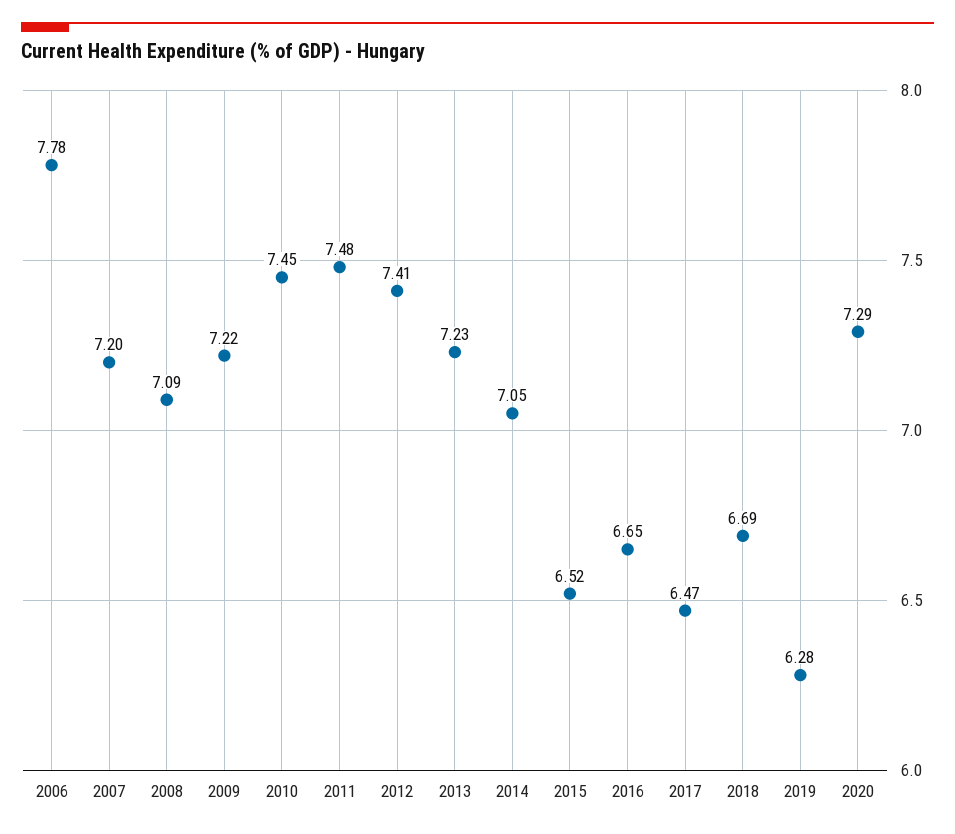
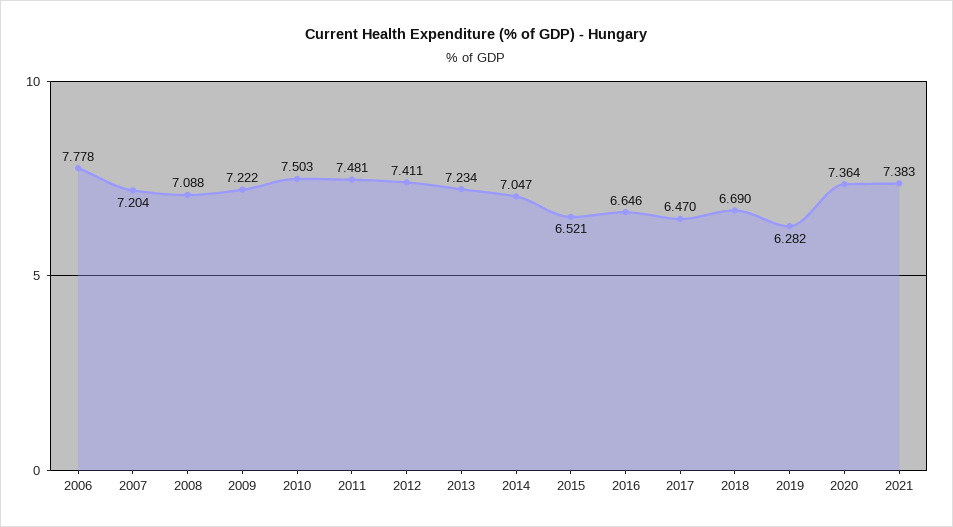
2010: 7.45 -> 7.503
2020: 7.29 -> 7.364
2021: none -> 7.383

